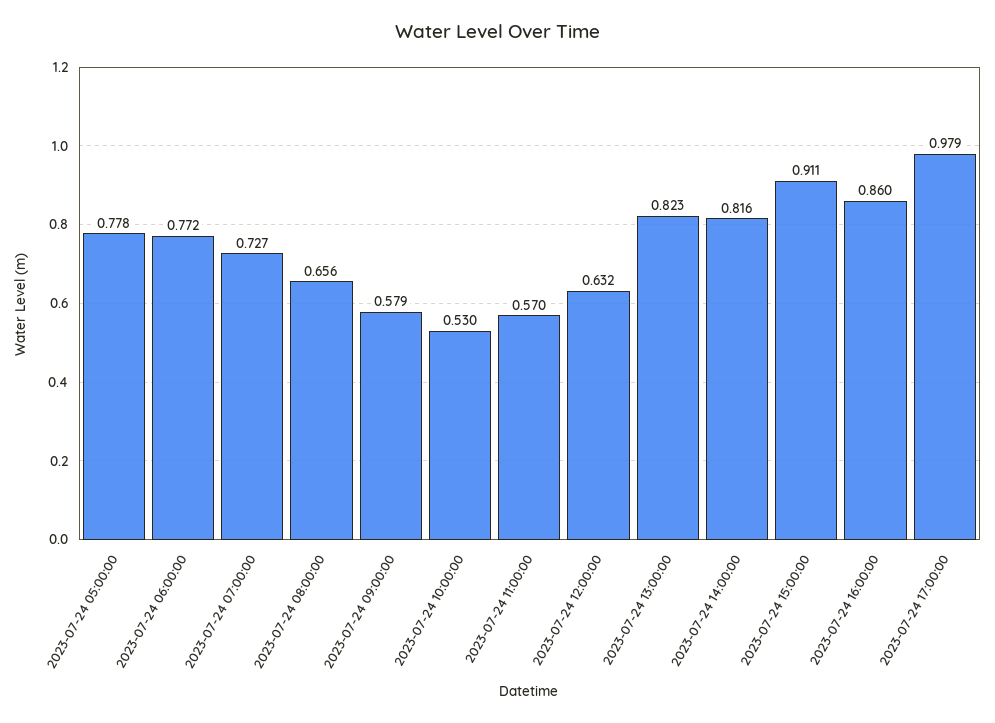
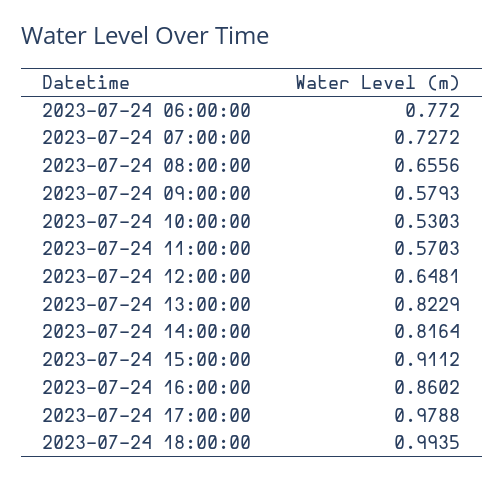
2023-07-24 05:00:00: 0.778 -> none
2023-07-24 12:00:00: 0.632 -> 0.6481
2023-07-24 18:00:00: none -> 0.9935

